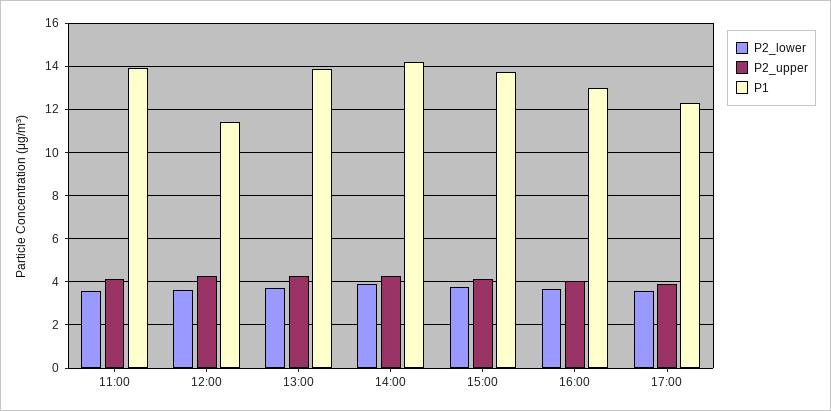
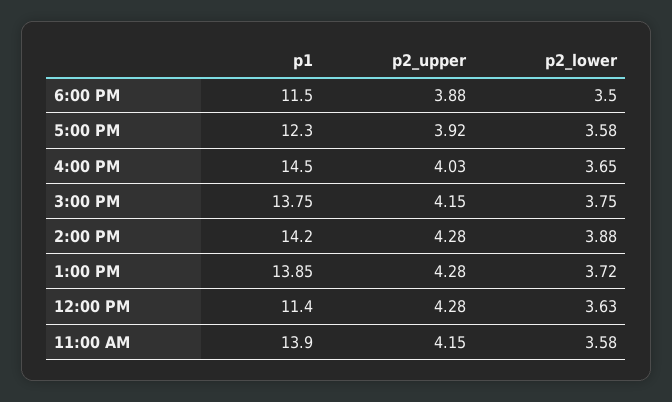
P1, 16:00: 13 -> 14.5
P1, 6:00 PM: none -> 11.5
P2_upper, 6:00 PM: none -> 3.88
P2_lower, 6:00 PM: none -> 3.5

